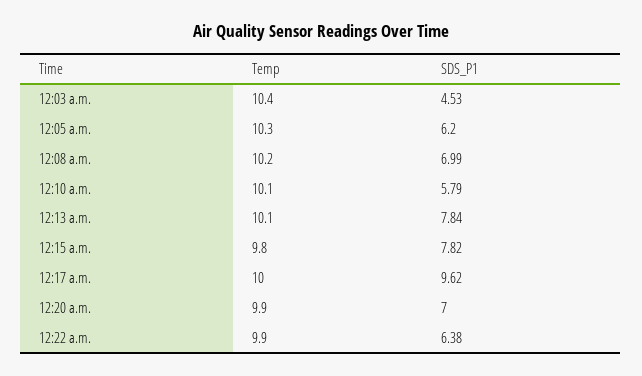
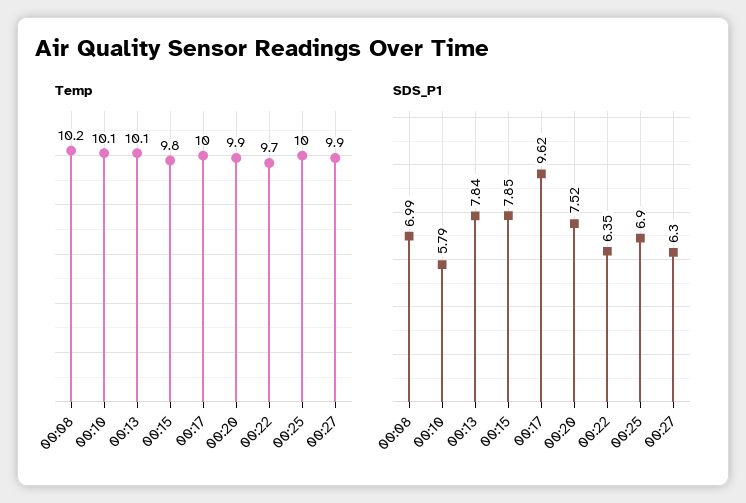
Temp, 12:03 a.m.: 10.4 -> none
SDS_P1, 12:03 a.m.: 4.53 -> none
Temp, 12:05 a.m.: 10.3 -> none
SDS_P1, 12:05 a.m.: 6.2 -> none
SDS_P1, 12:15 a.m.: 7.82 -> 7.85
SDS_P1, 12:20 a.m.: 7 -> 7.52
Temp, 12:22 a.m.: 9.9 -> 9.7
SDS_P1, 12:22 a.m.: 6.38 -> 6.35
Temp, 00:25: none -> 10
Temp, 00:27: none -> 9.9
SDS_P1, 00:25: none -> 6.9
SDS_P1, 00:27: none -> 6.3

